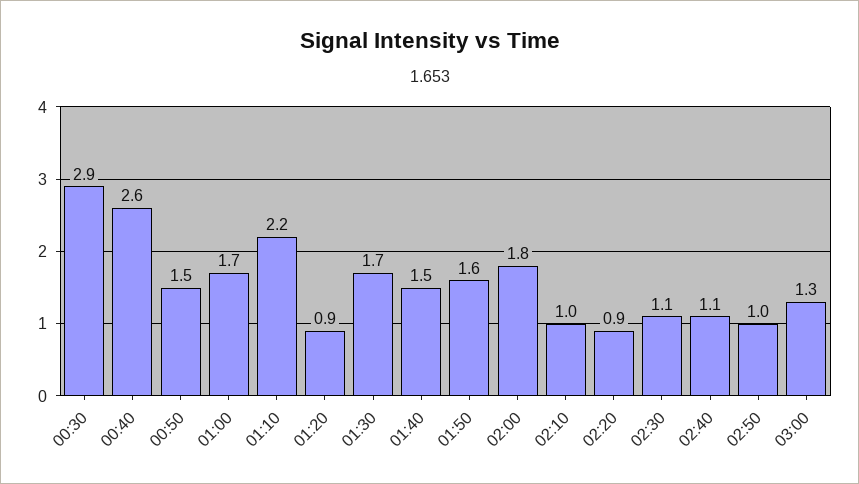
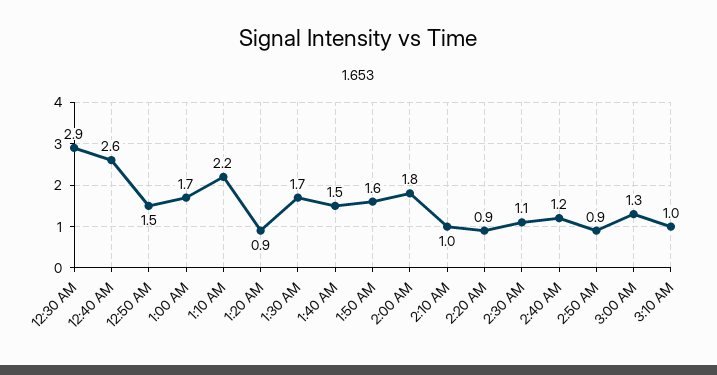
02:40: 1.1 -> 1.2
02:50: 1 -> 0.9
3:10 AM: none -> 1

